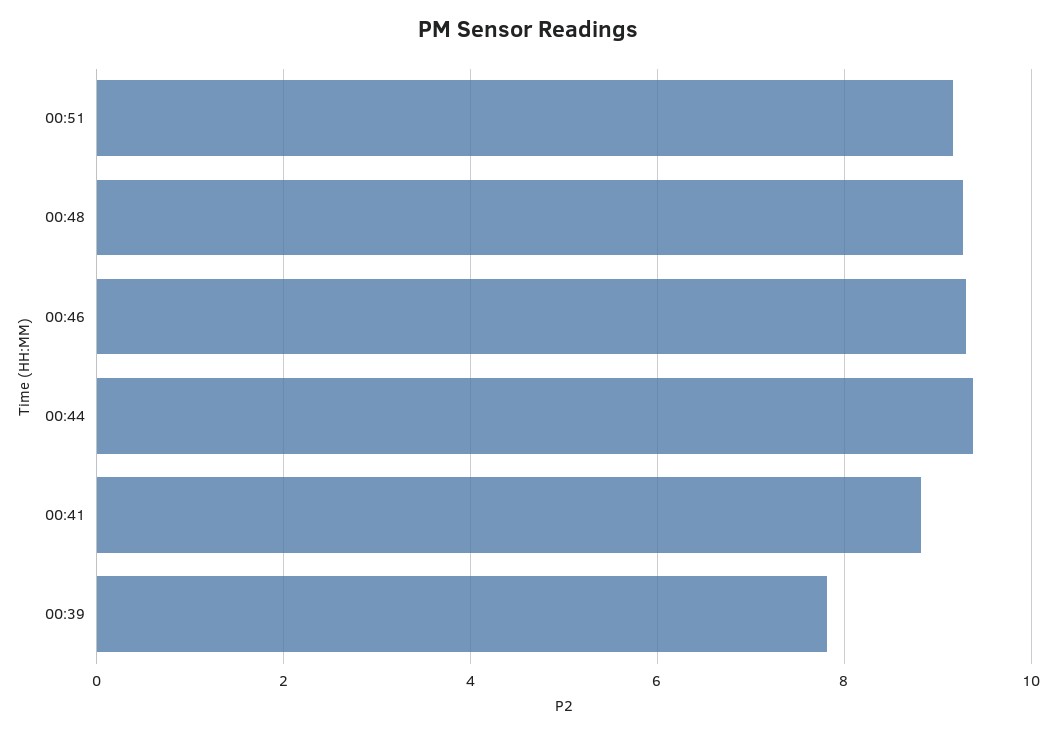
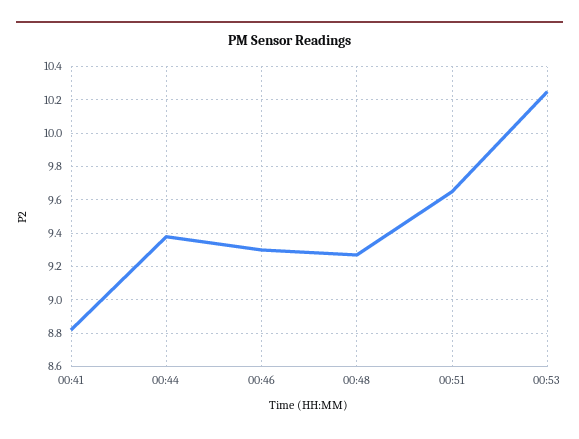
00:51: 9.2 -> 9.65
00:39: 7.8 -> none
00:53: none -> 10.25

